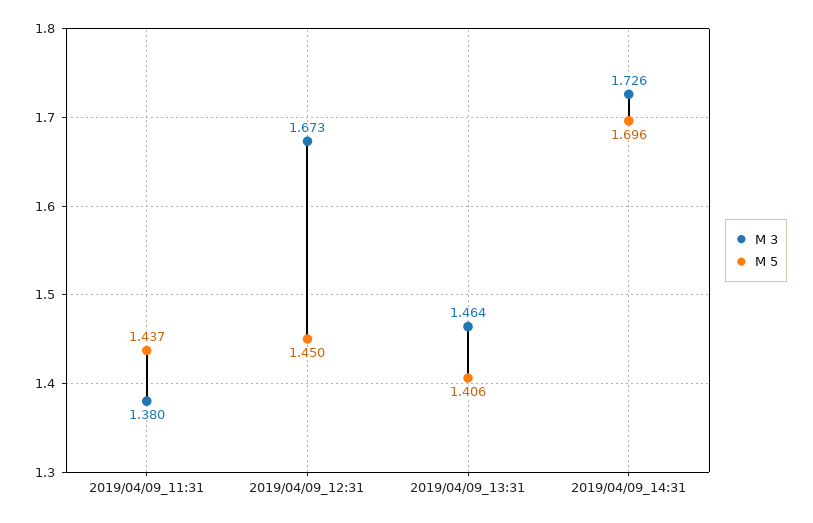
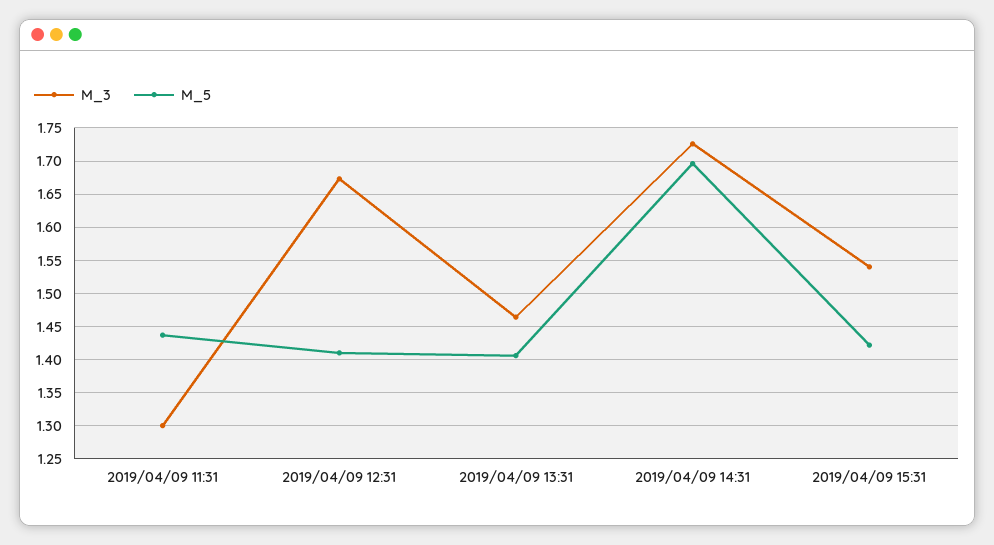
M 3, 2019/04/09_11:31: 1.38 -> 1.3
M 5, 2019/04/09_12:31: 1.45 -> 1.41
M 3, 2019/04/09 15:31: none -> 1.54
M 5, 2019/04/09 15:31: none -> 1.42

